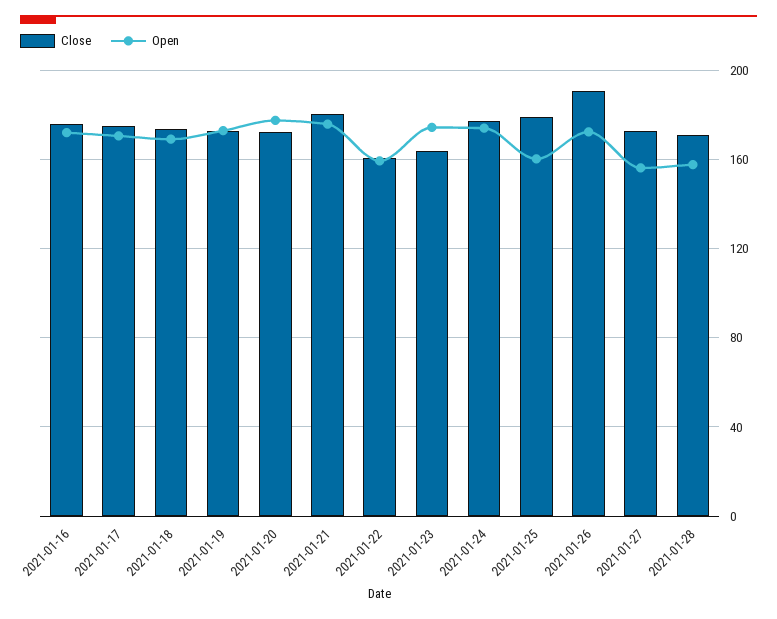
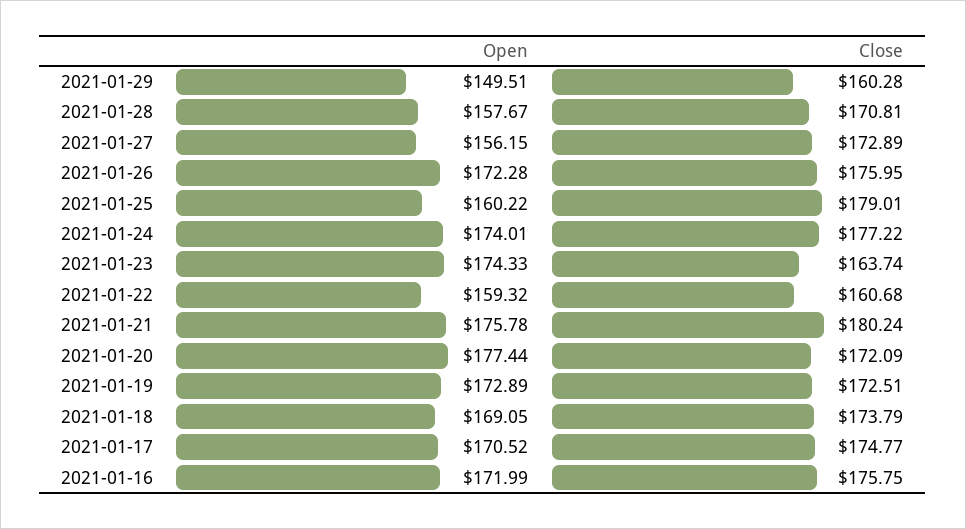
Close, 2021-01-26: 190 -> 175.95
Open, 2021-01-29: none -> 149.51
Close, 2021-01-29: none -> 160.28

